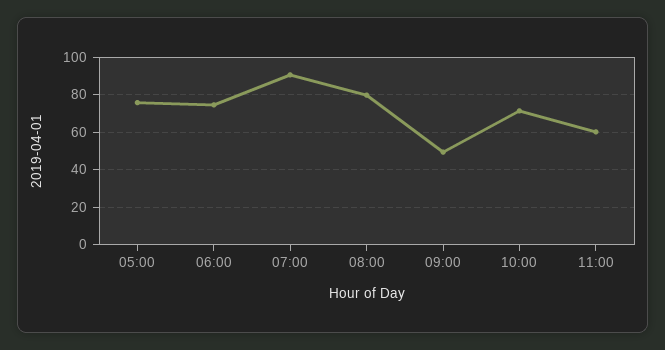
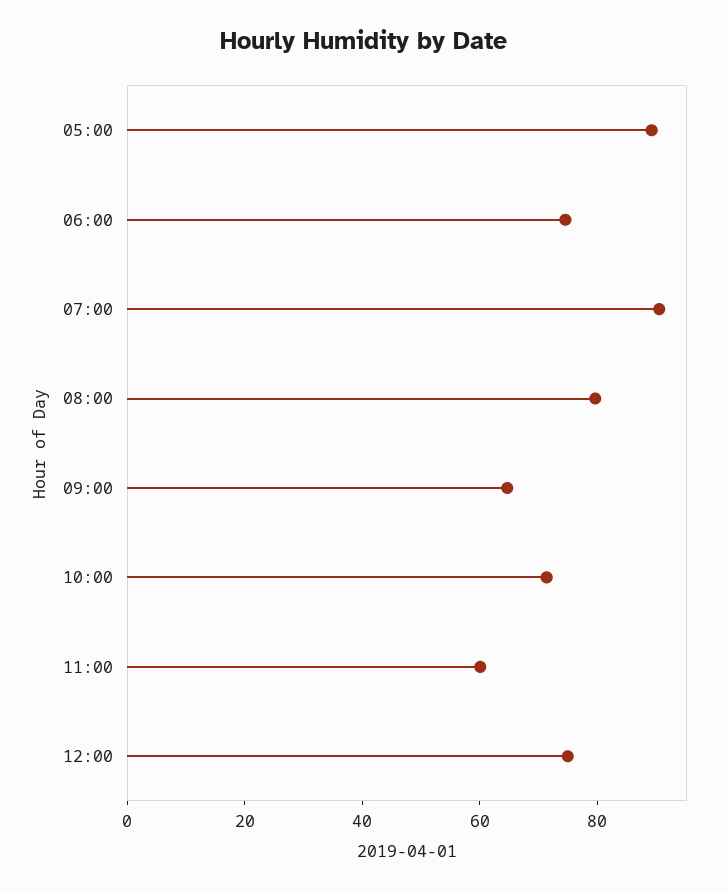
05:00: 75 -> 90
09:00: 50 -> 65
12:00: none -> 75

